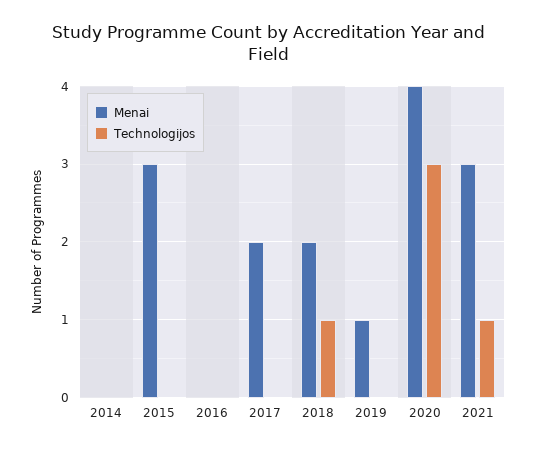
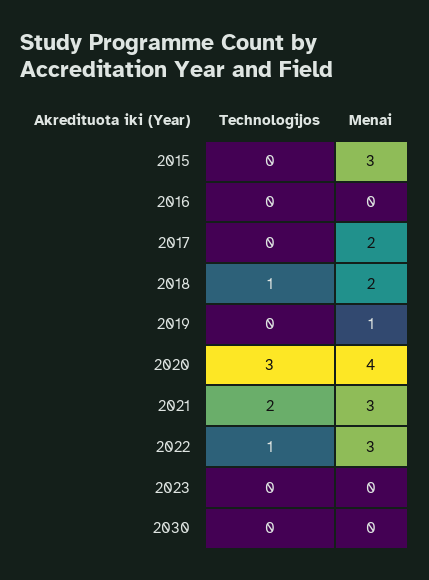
Menai, 2014: 0 -> none
Technologijos, 2014: 0 -> none
Technologijos, 2021: 1 -> 2
Technologijos, 2022: none -> 1
Menai, 2022: none -> 3
Technologijos, 2023: none -> 0
Menai, 2023: none -> 0
Technologijos, 2030: none -> 0
Menai, 2030: none -> 0

